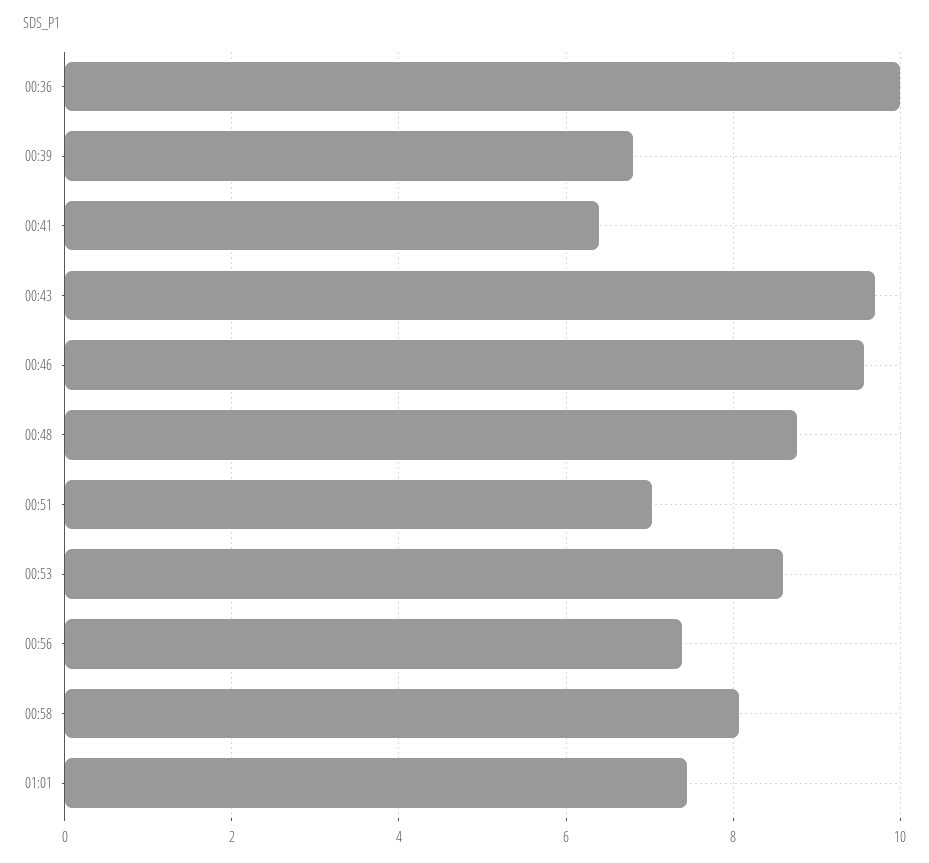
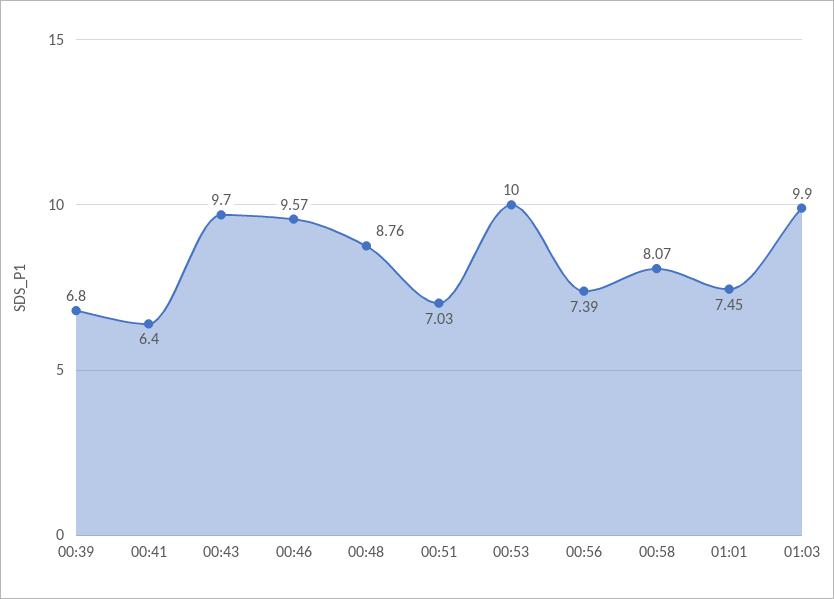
00:36: 10 -> none
00:53: 8.6 -> 10
01:03: none -> 9.9

